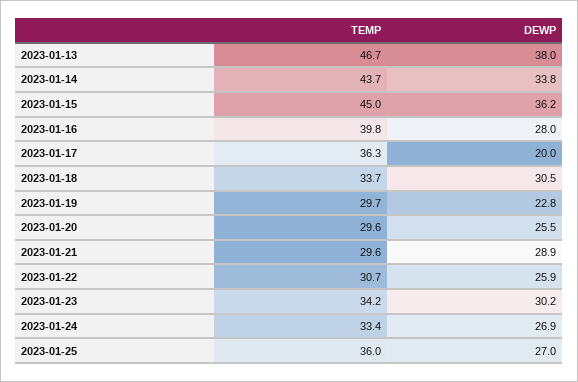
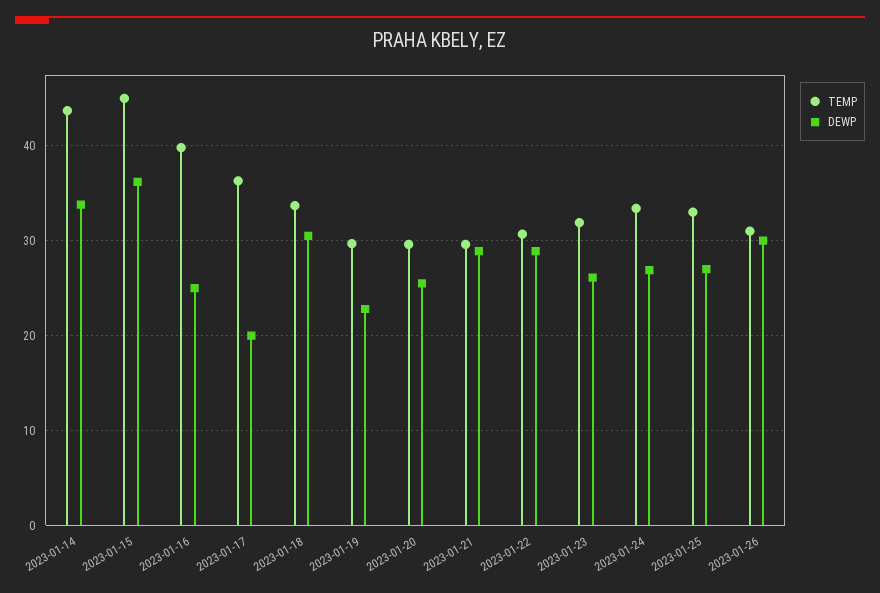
TEMP, 2023-01-13: 46.7 -> none
DEWP, 2023-01-13: 38 -> none
DEWP, 2023-01-16: 28 -> 25
DEWP, 2023-01-22: 25.9 -> 29
TEMP, 2023-01-23: 34.2 -> 32
DEWP, 2023-01-23: 30.2 -> 26
TEMP, 2023-01-25: 36 -> 33
TEMP, 2023-01-26: none -> 31
DEWP, 2023-01-26: none -> 30

